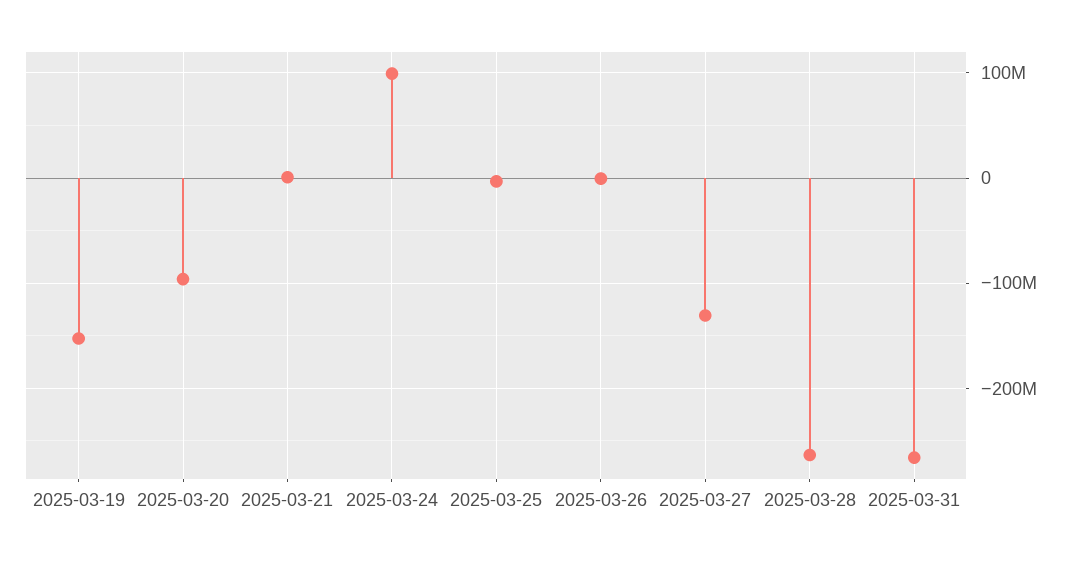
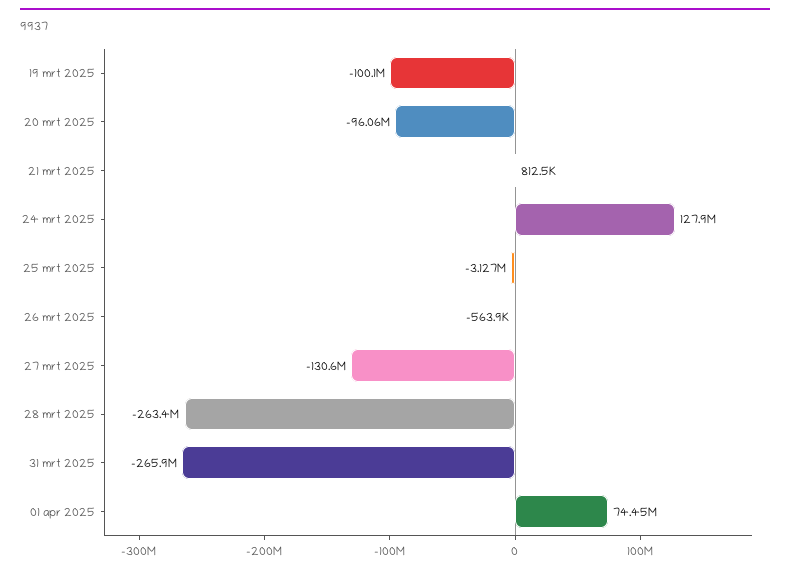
2025-03-19: -150000000 -> -100100000
2025-03-24: 100000000 -> 127900000
01 apr 2025: none -> 74450000

